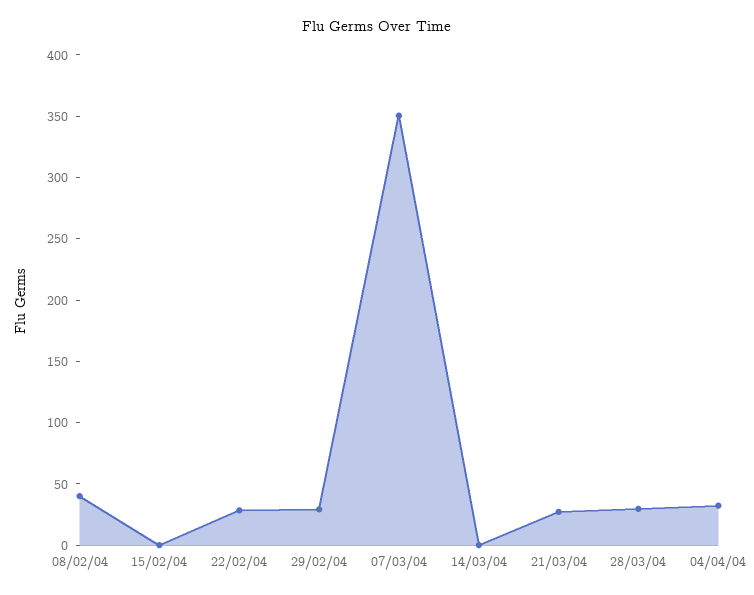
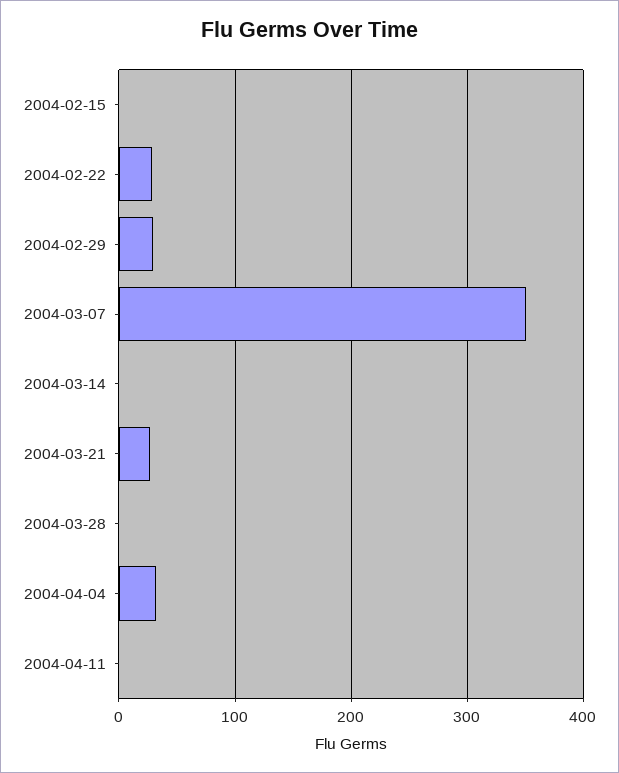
08/02/04: 40 -> none
28/03/04: 30 -> 0
2004-04-11: none -> 0

